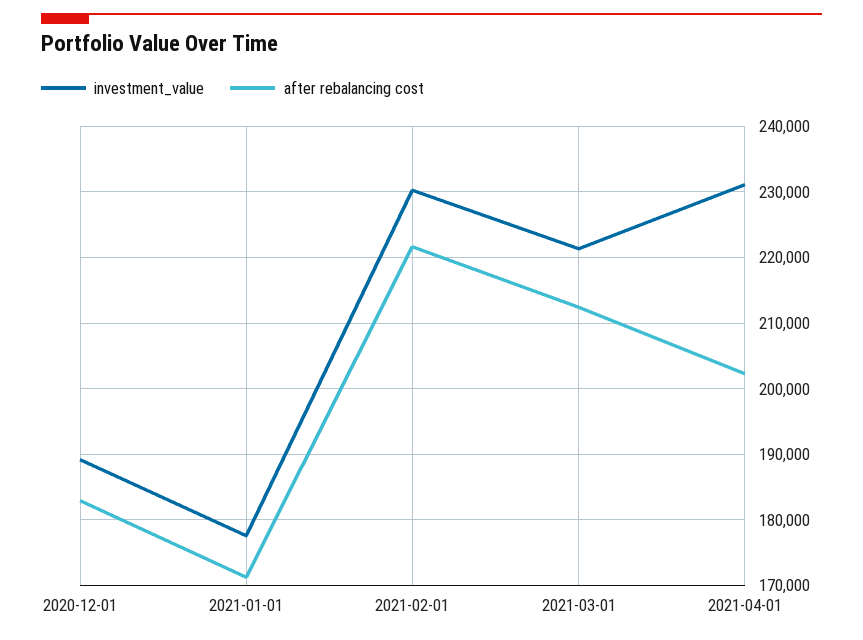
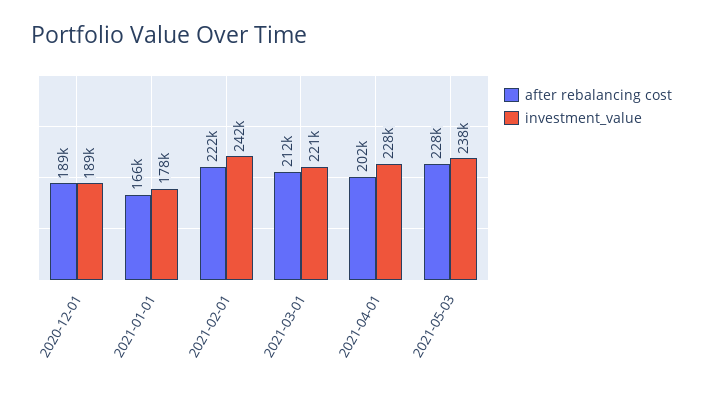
after rebalancing cost, 2020-12-01: 183000 -> 189000
after rebalancing cost, 2021-01-01: 171000 -> 166000
investment_value, 2021-02-01: 230000 -> 242000
investment_value, 2021-04-01: 231000 -> 228000
after rebalancing cost, 2021-05-03: none -> 228000
investment_value, 2021-05-03: none -> 238000

